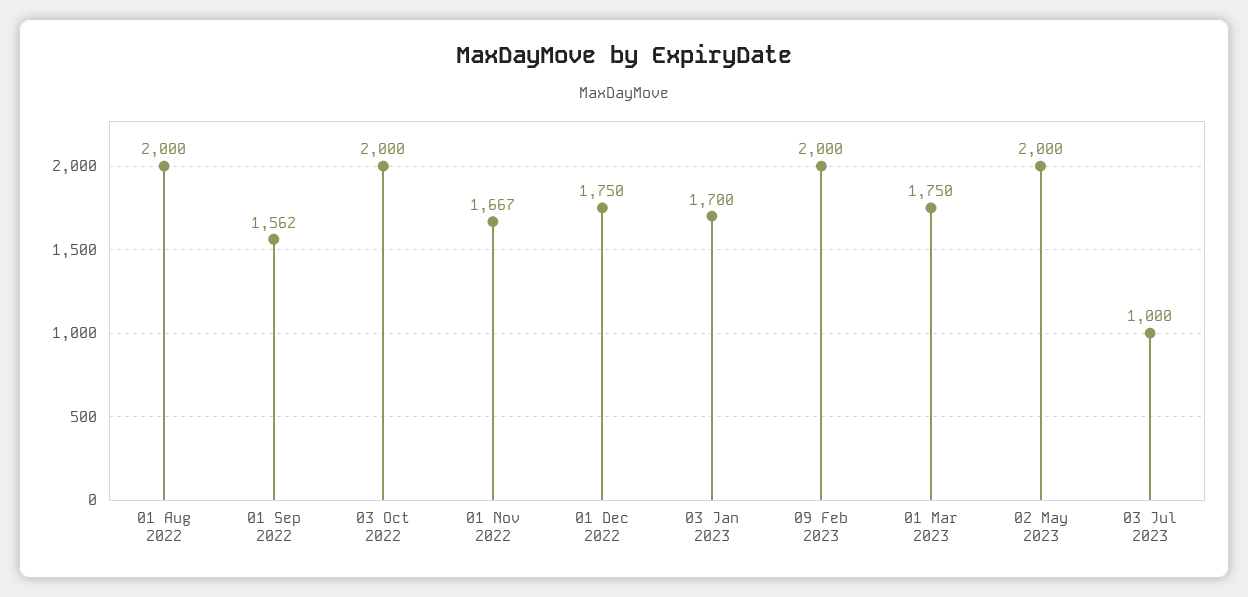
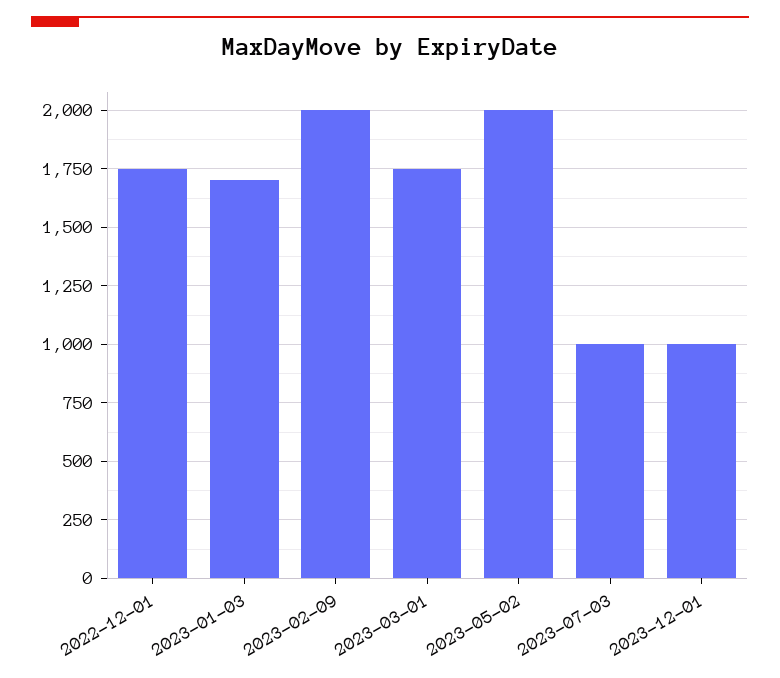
01 Aug 2022: 2000 -> none
01 Sep 2022: 1562 -> none
03 Oct 2022: 2000 -> none
01 Nov 2022: 1667 -> none
2023-12-01: none -> 1000

